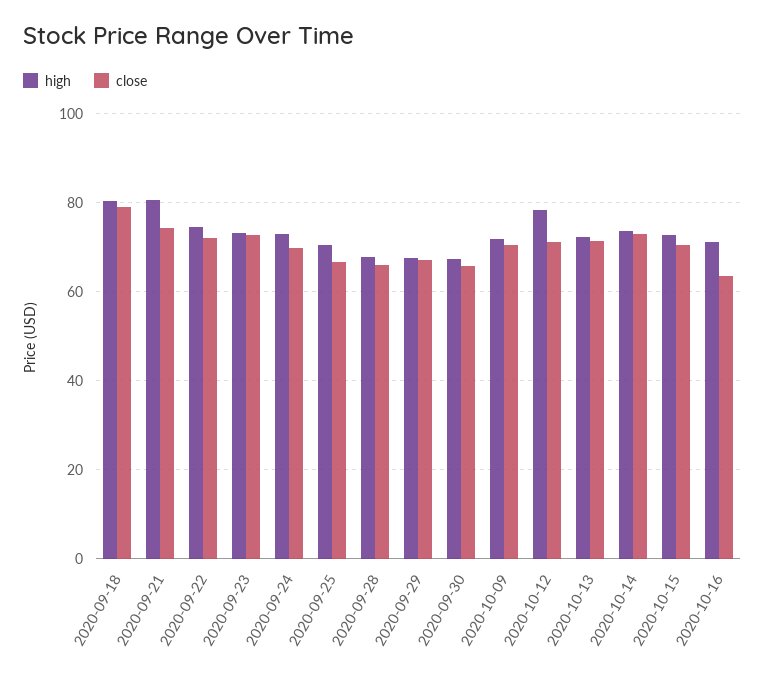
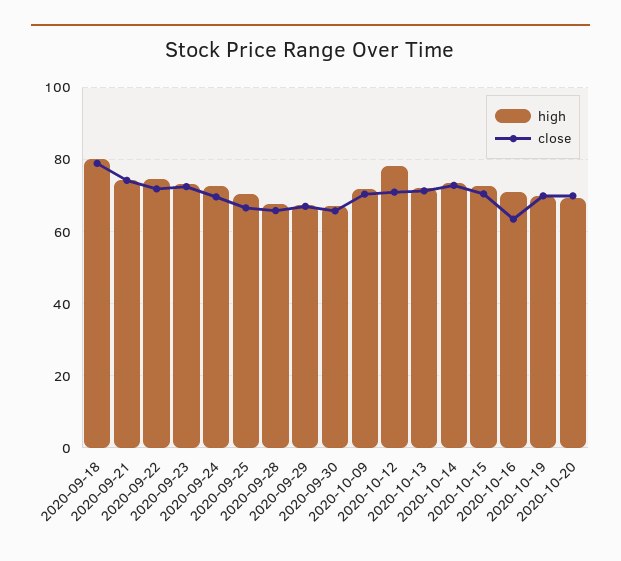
high, 2020-09-21: 80 -> 74
high, 2020-10-19: none -> 70
close, 2020-10-19: none -> 70
high, 2020-10-20: none -> 70
close, 2020-10-20: none -> 70

